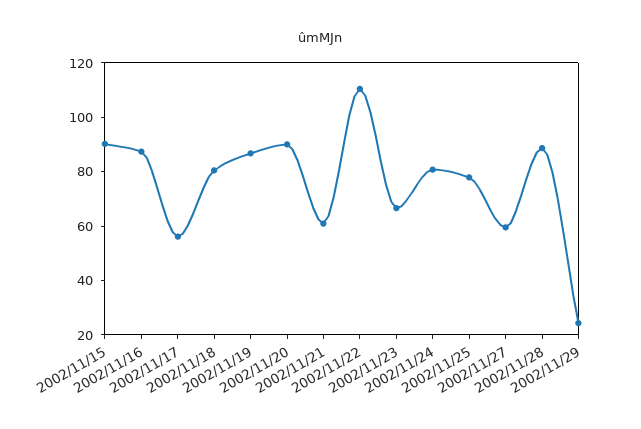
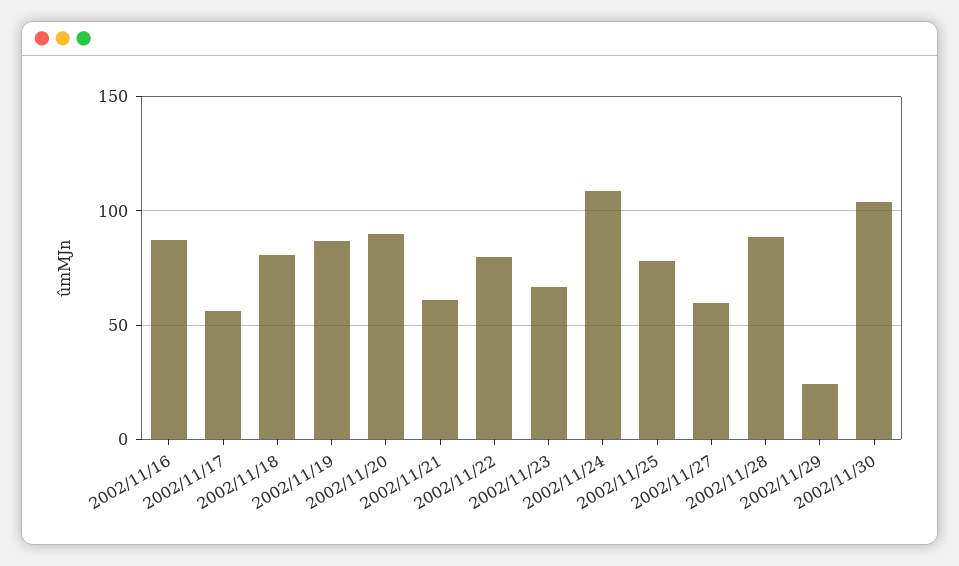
2002/11/15: 90 -> none
2002/11/22: 110 -> 80
2002/11/24: 80 -> 110
2002/11/30: none -> 105

